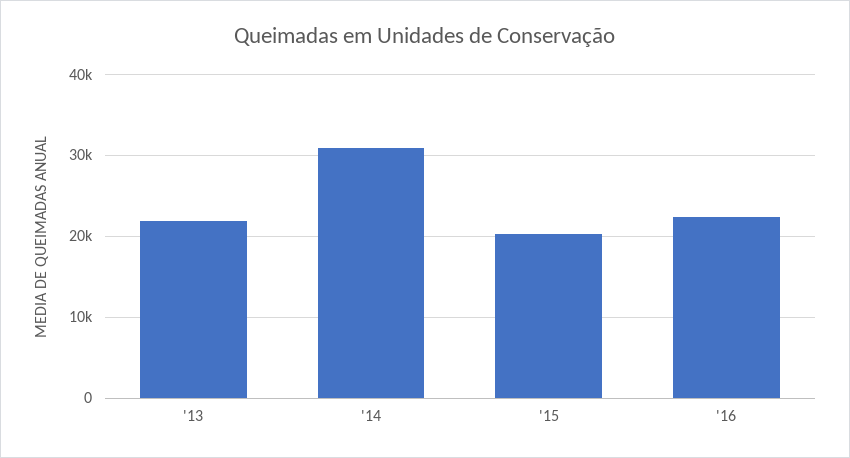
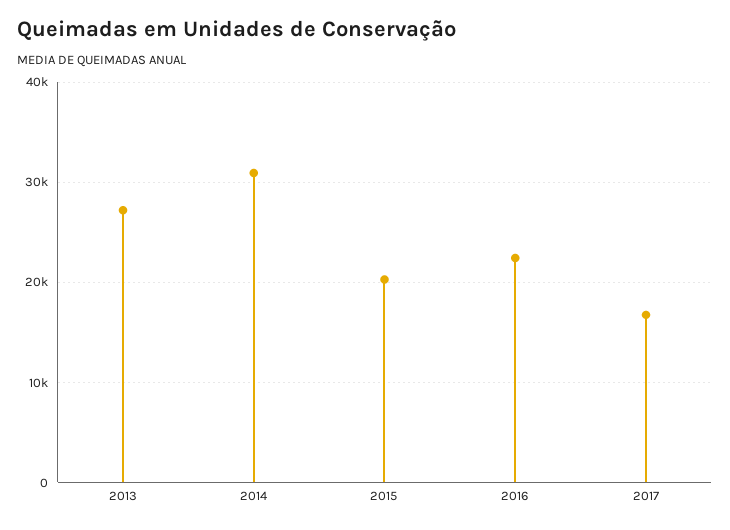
'13: 22000 -> 27000
2017: none -> 17000

